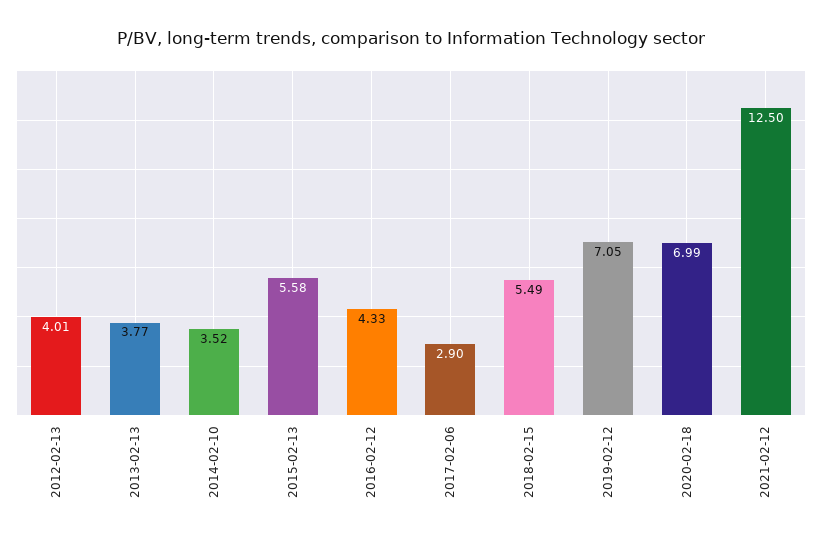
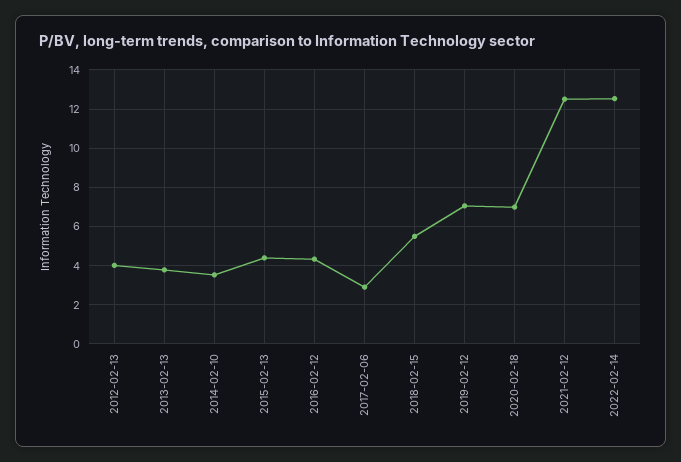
2015-02-13: 5.58 -> 4.5
2022-02-14: none -> 12.5

